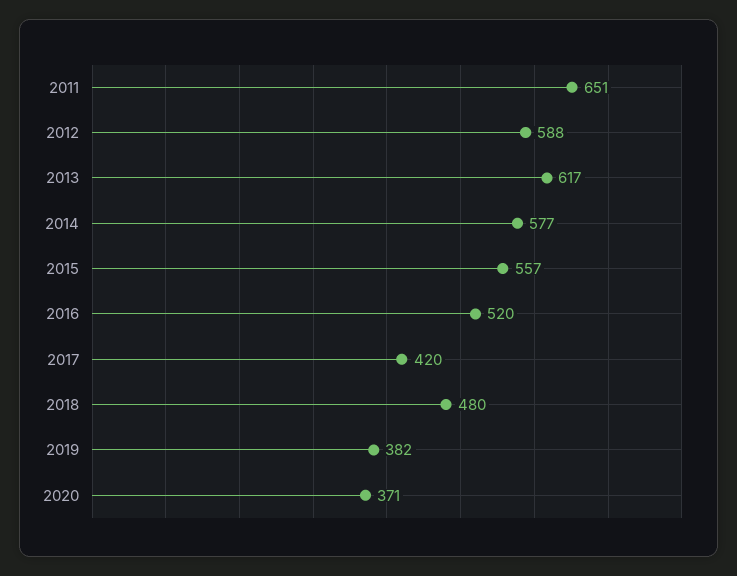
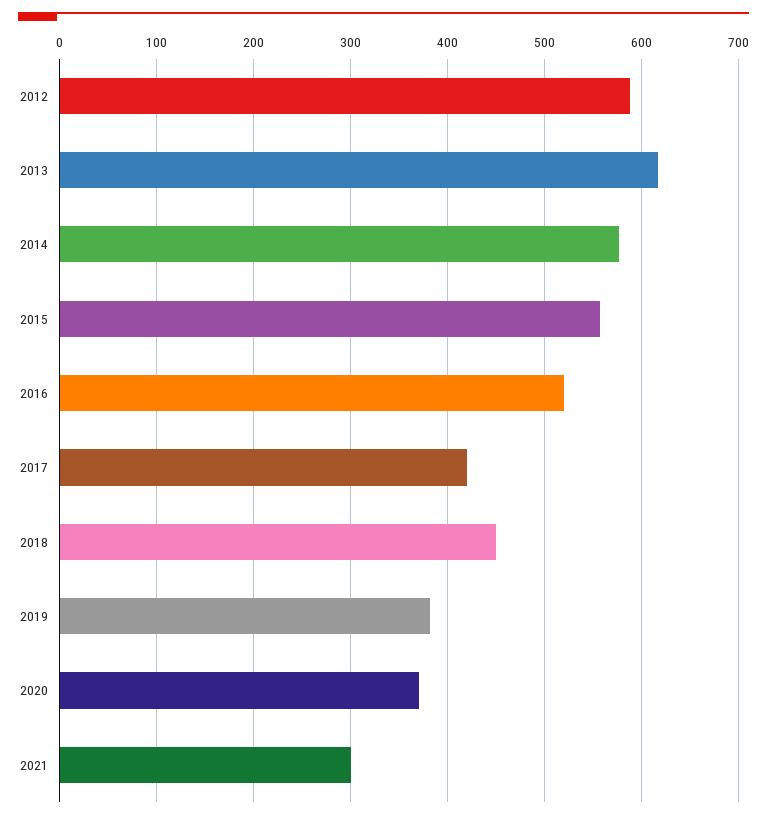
2011: 651 -> none
2018: 480 -> 450
2021: none -> 300

